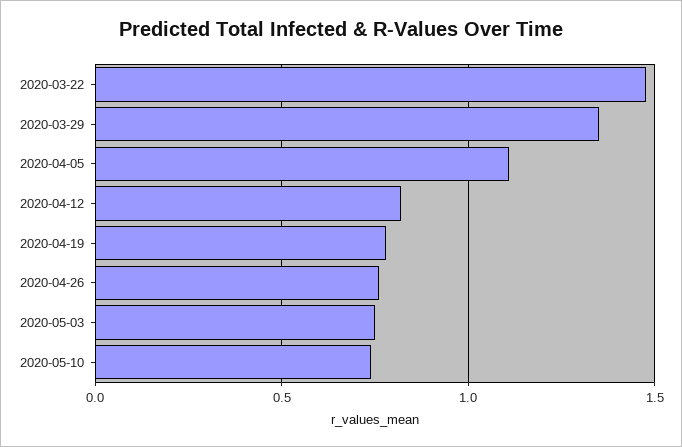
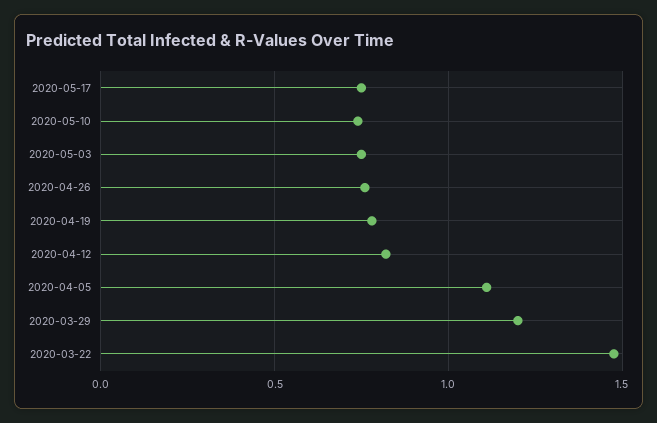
2020-03-29: 1.35 -> 1.2
2020-05-17: none -> 0.75

